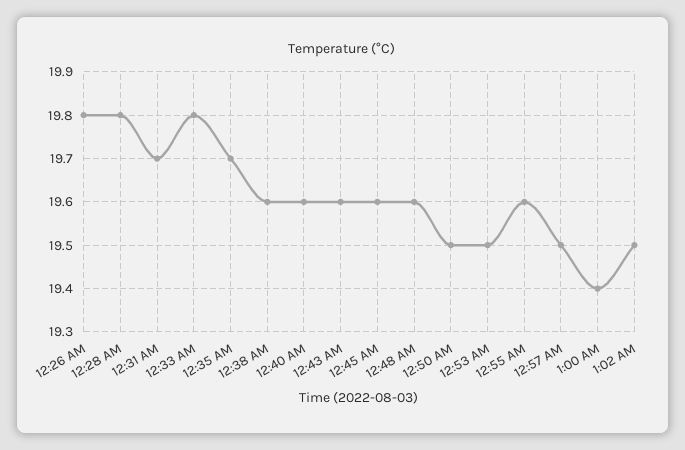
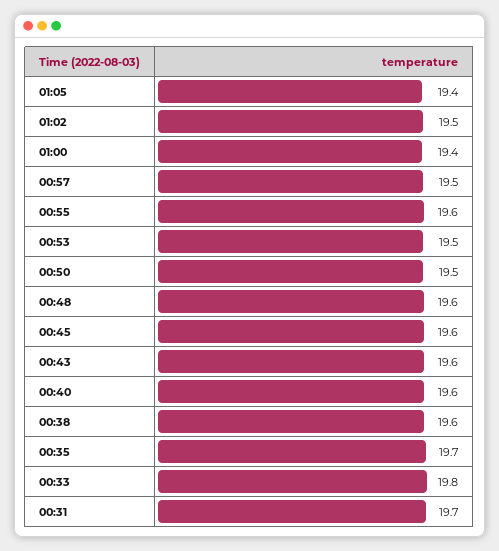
12:26 AM: 19.8 -> none
12:28 AM: 19.8 -> none
01:05: none -> 19.4

